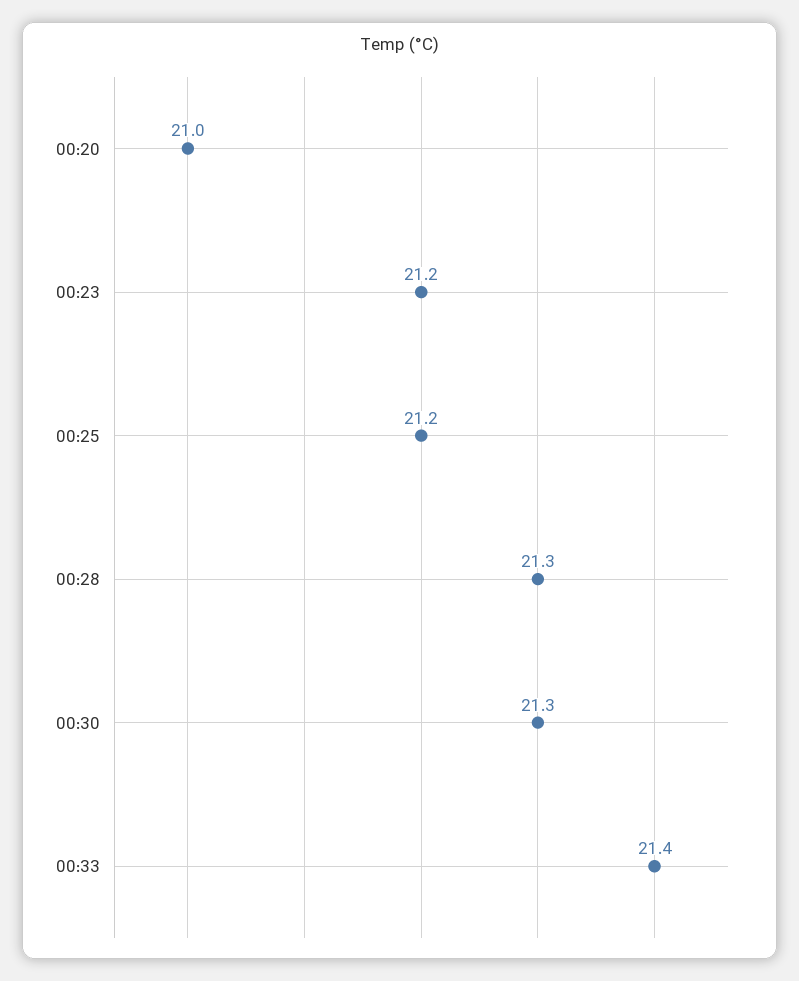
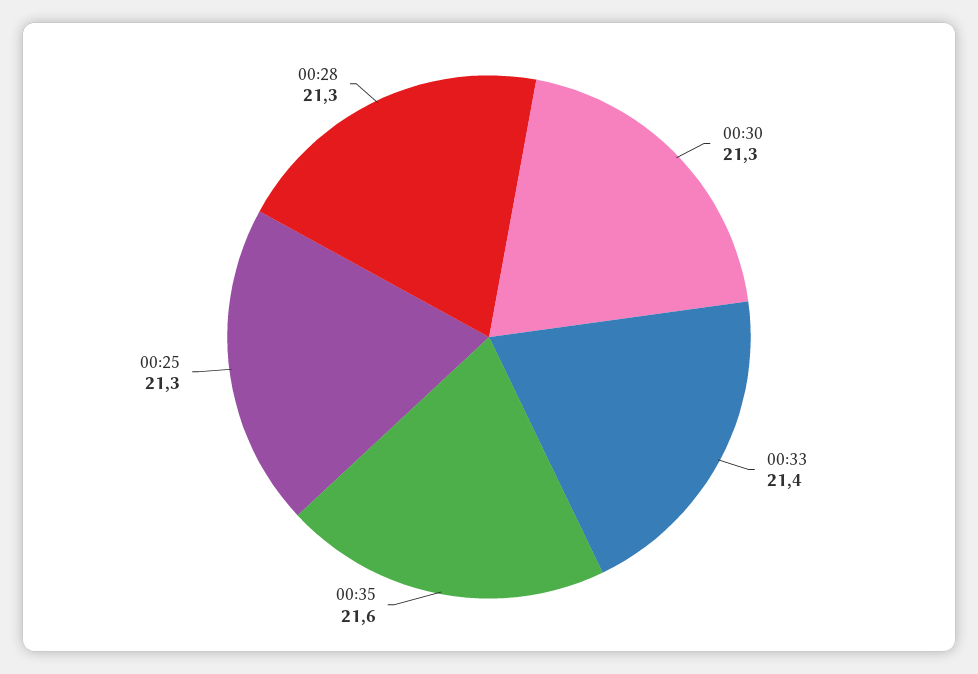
00:20: 21 -> none
00:23: 21.2 -> none
00:25: 21.2 -> 21.3
00:35: none -> 21.6

